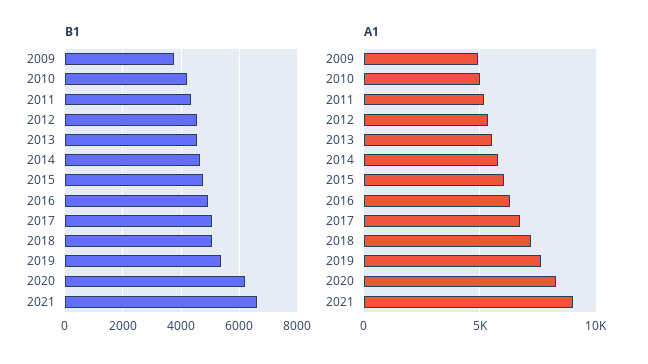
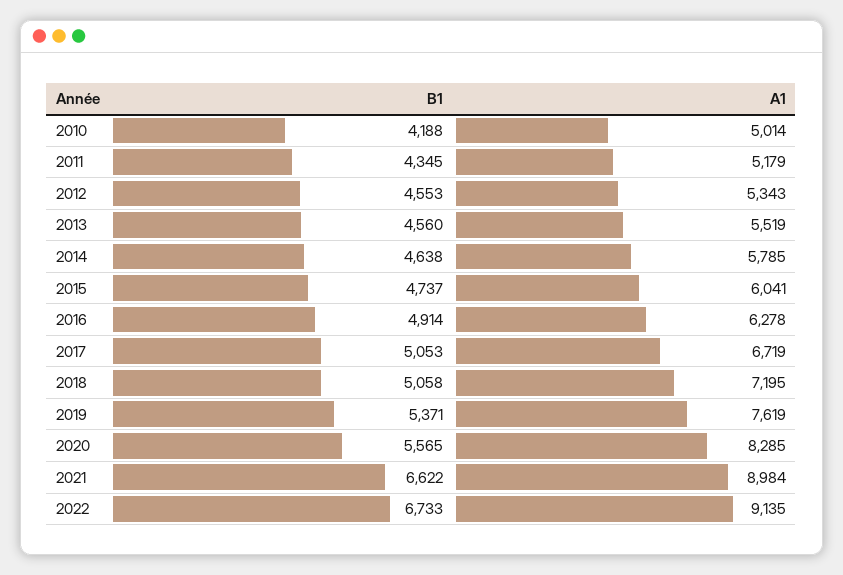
B1, 2009: 3750 -> none
B1, 2020: 6250 -> 5565
A1, 2009: 5000 -> none
B1, 2022: none -> 6733
A1, 2022: none -> 9135

